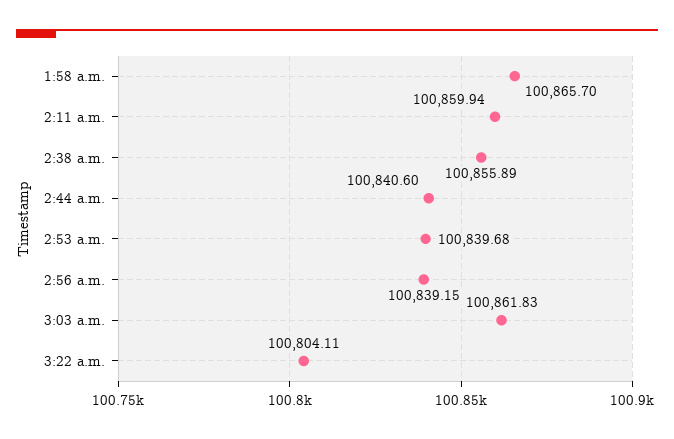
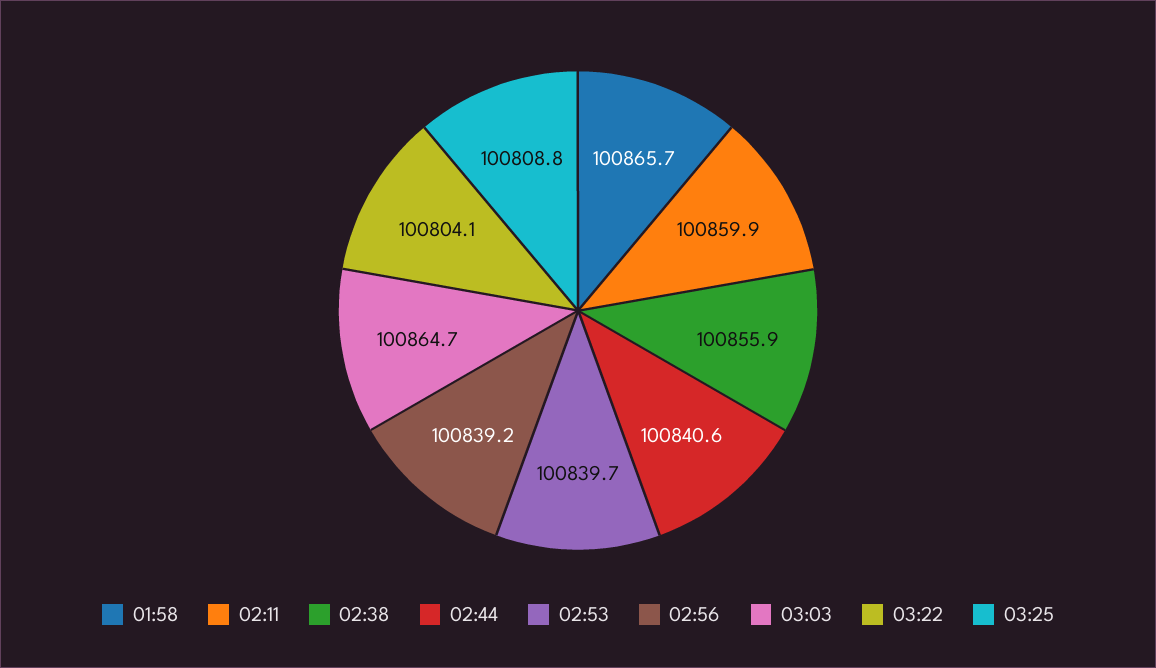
3:03 a.m.: 100861.83 -> 100864.7
03:25: none -> 100808.8

